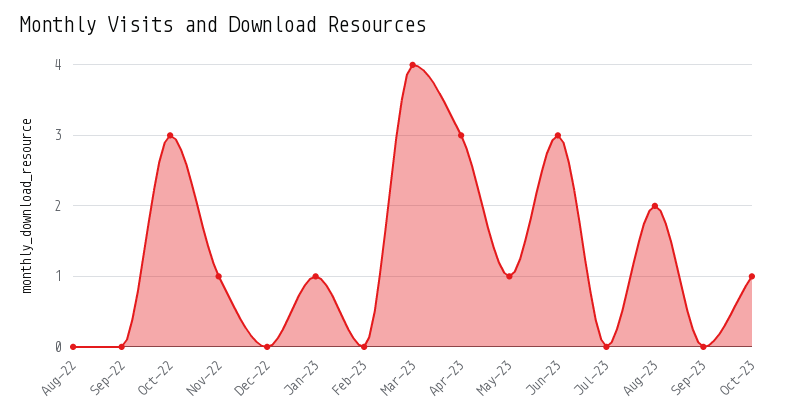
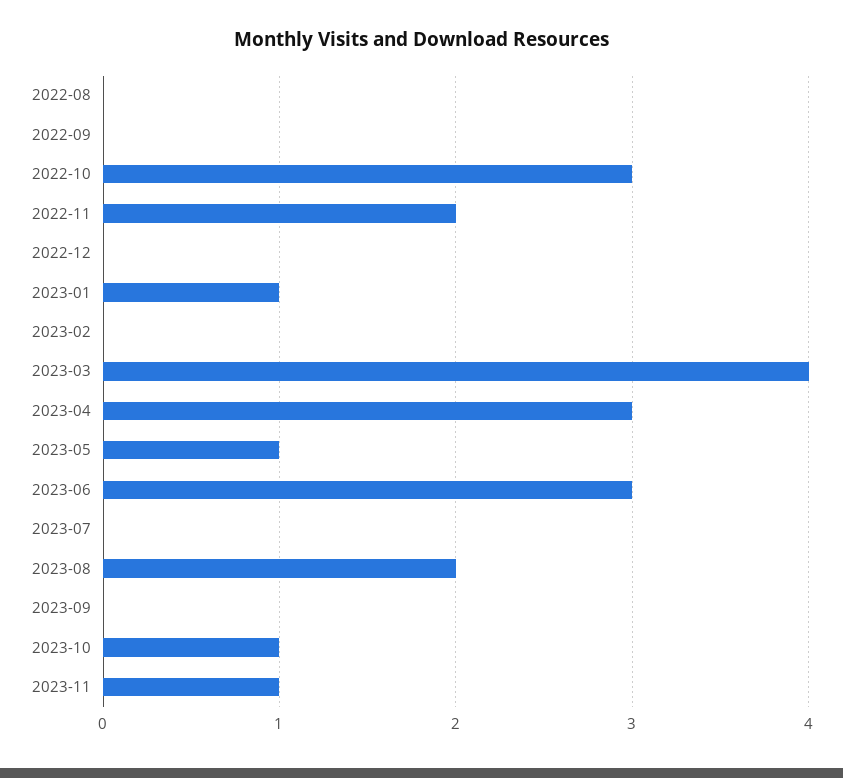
Nov-22: 1 -> 2
2023-11: none -> 1

